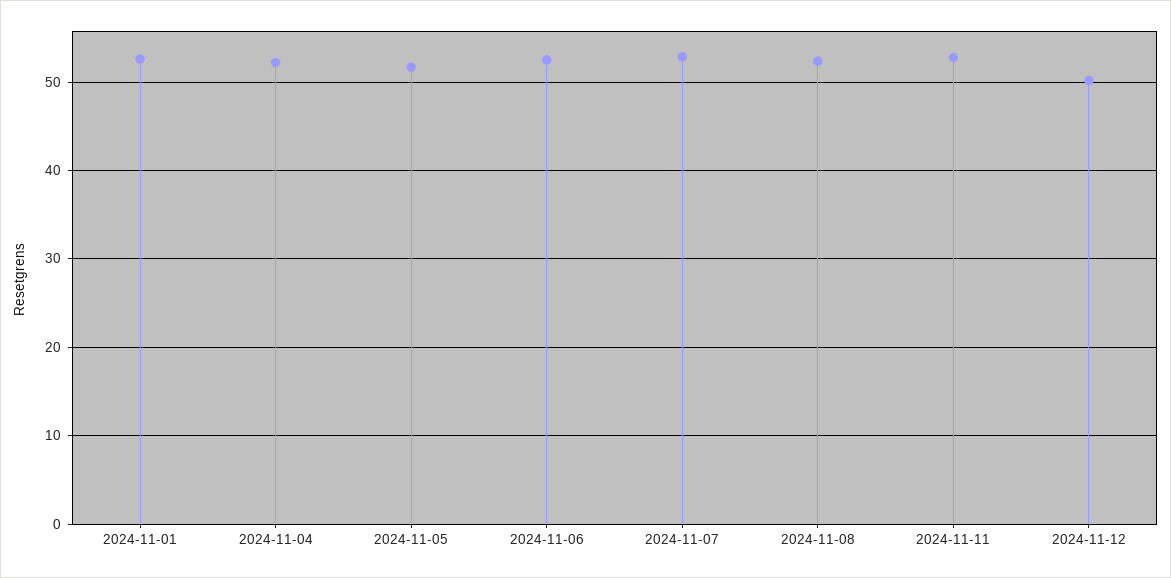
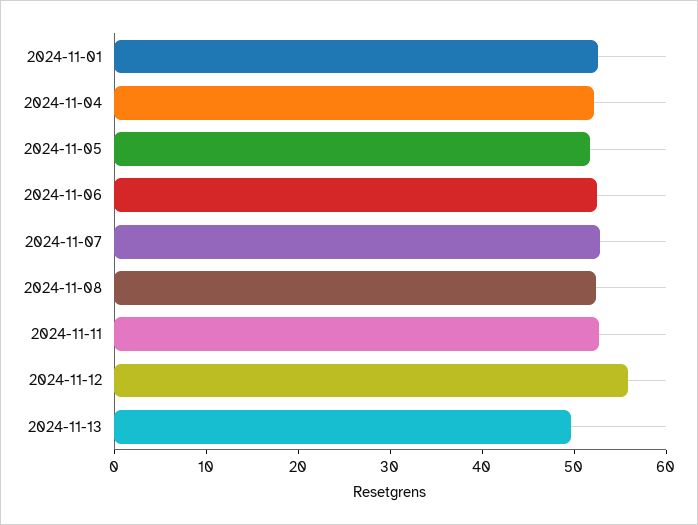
2024-11-12: 50 -> 56
2024-11-13: none -> 50

